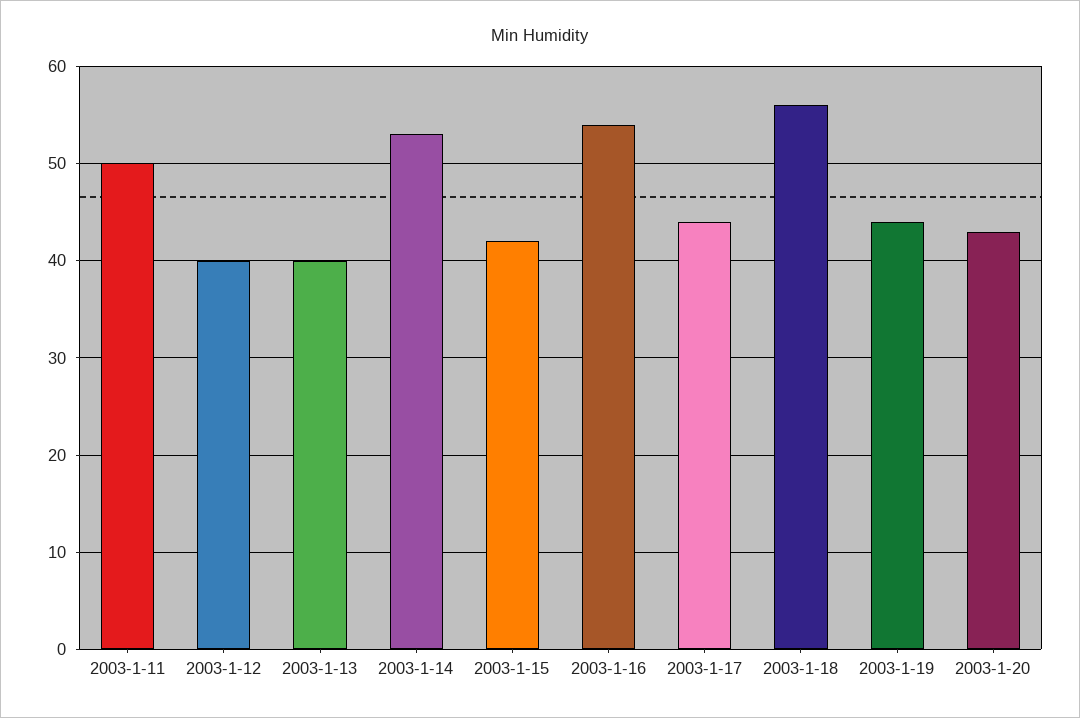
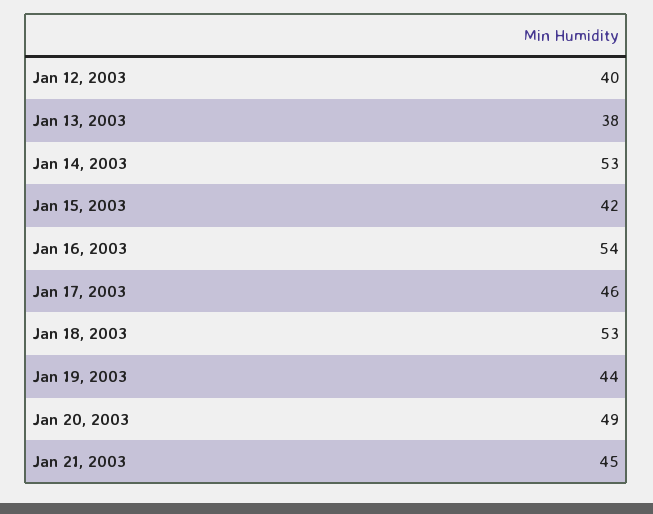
2003-1-11: 50 -> none
2003-1-13: 40 -> 38
2003-1-17: 44 -> 46
2003-1-18: 56 -> 53
2003-1-20: 43 -> 49
Jan 21, 2003: none -> 45

